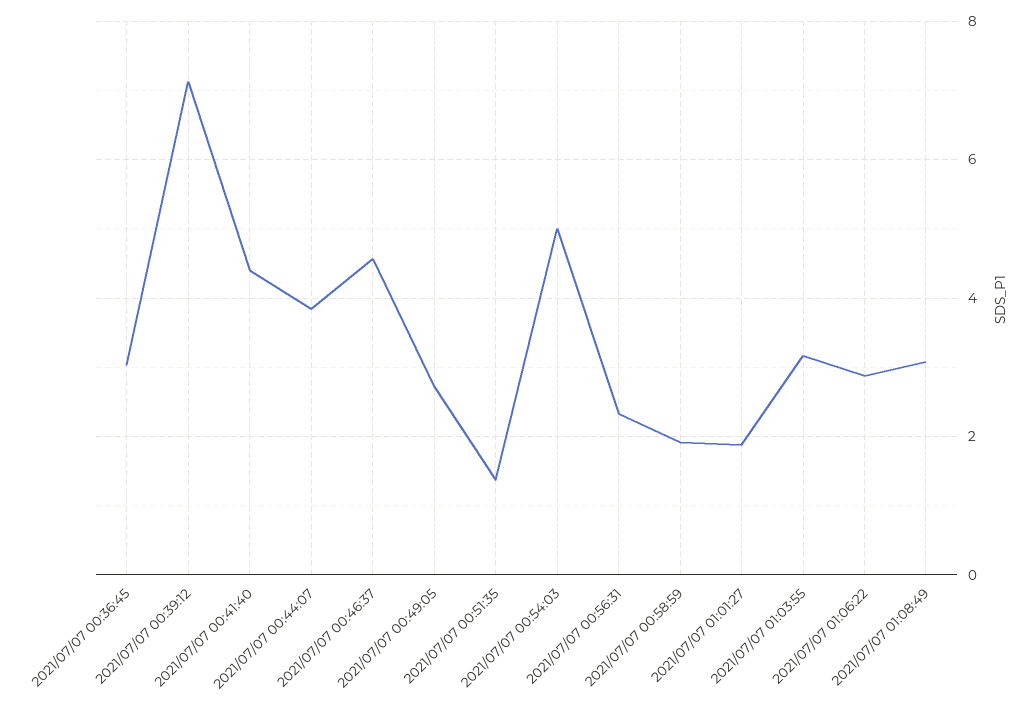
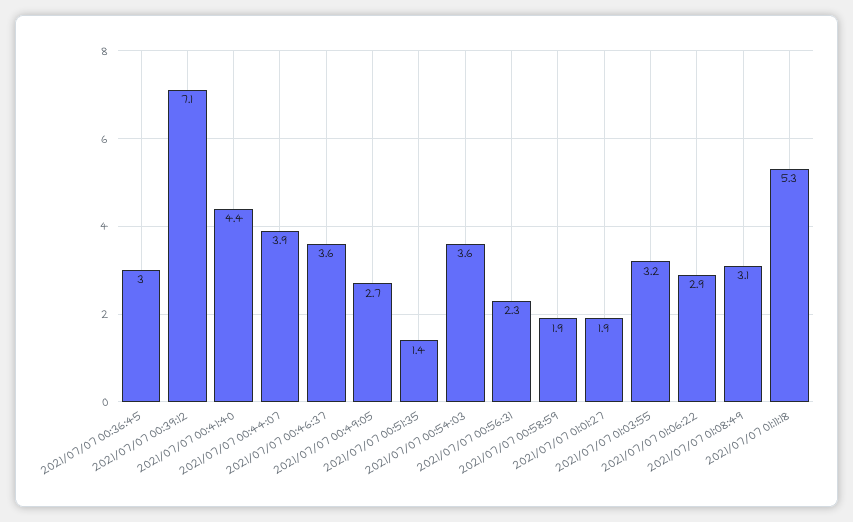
2021/07/07 00:46:37: 4.6 -> 3.6
2021/07/07 00:54:03: 5 -> 3.6
2021/07/07 01:11:18: none -> 5.3

